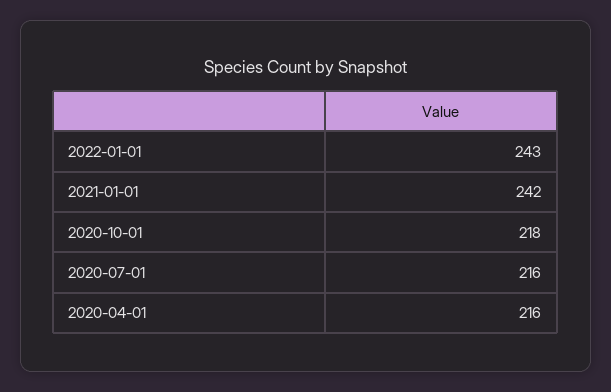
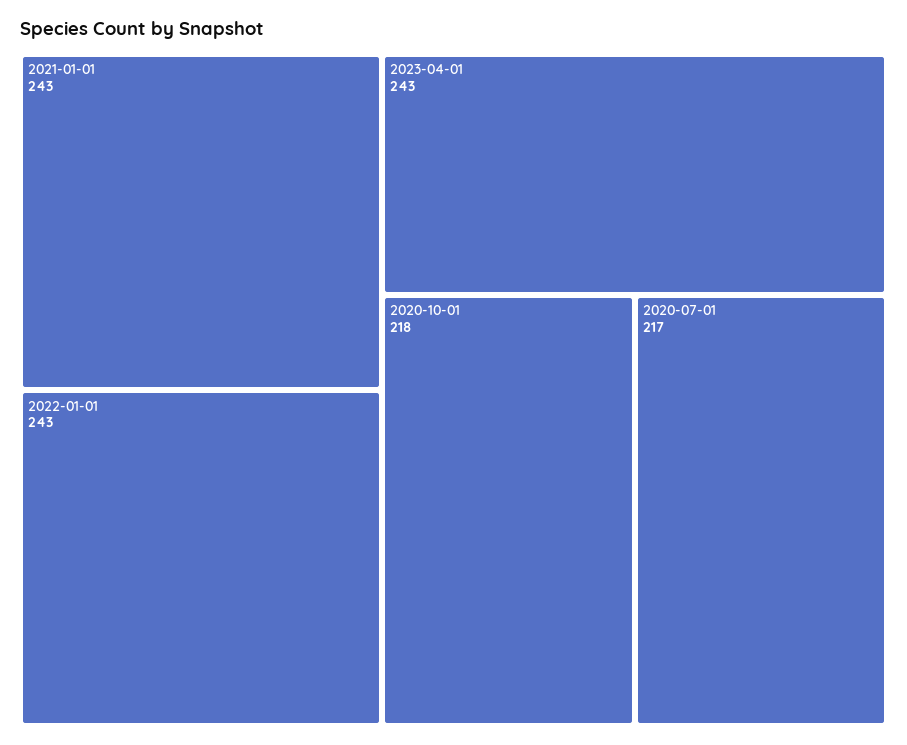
2021-01-01: 242 -> 243
2020-07-01: 216 -> 217
2020-04-01: 216 -> none
2023-04-01: none -> 243

